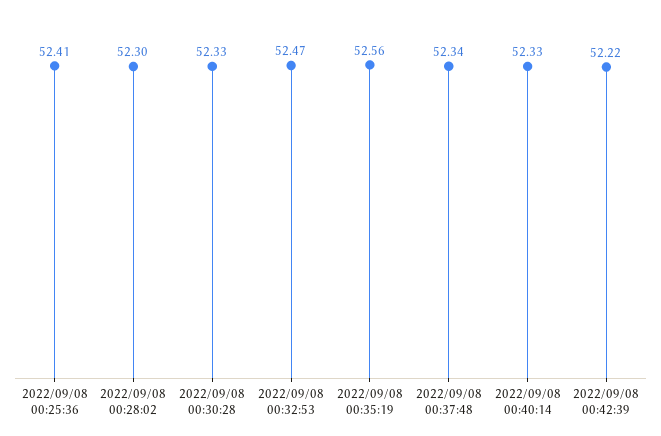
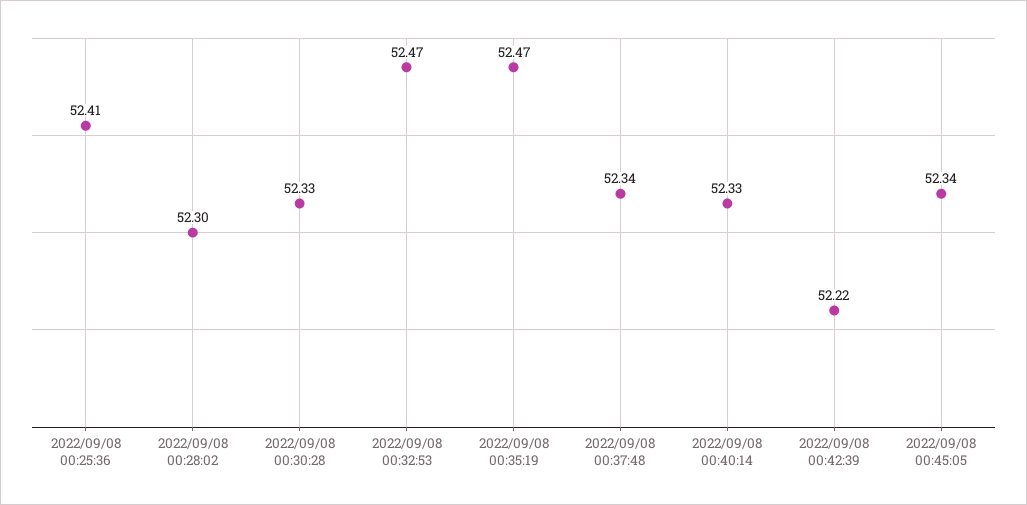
2022/09/08 00:35:19: 52.56 -> 52.47
2022/09/08 00:45:05: none -> 52.34

